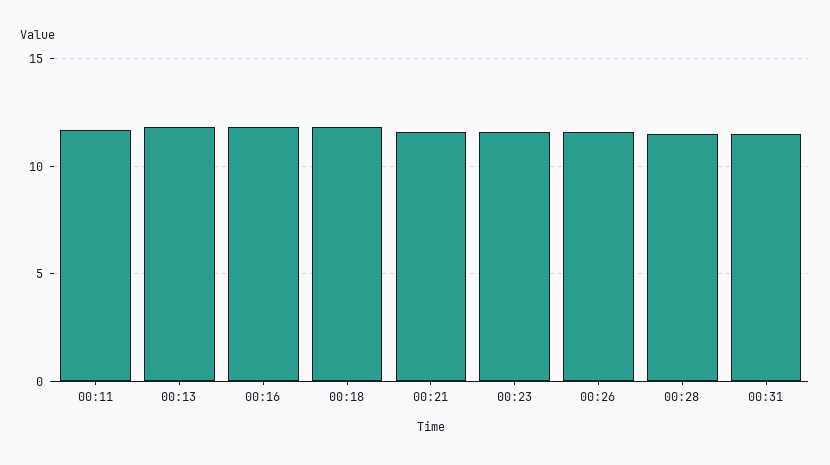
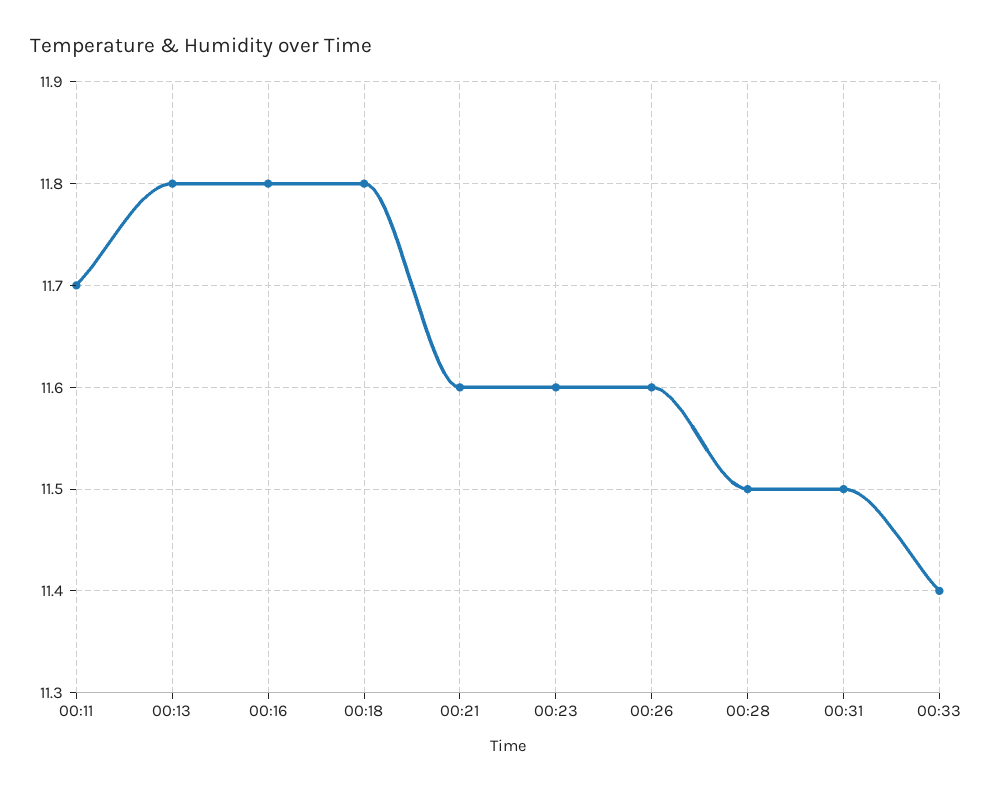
00:33: none -> 11.4

